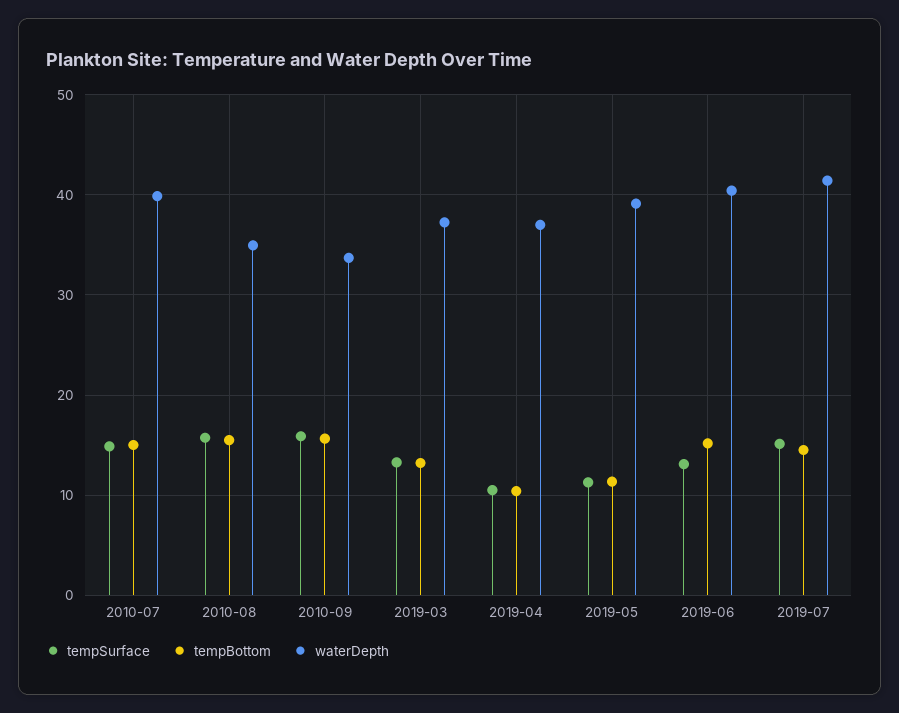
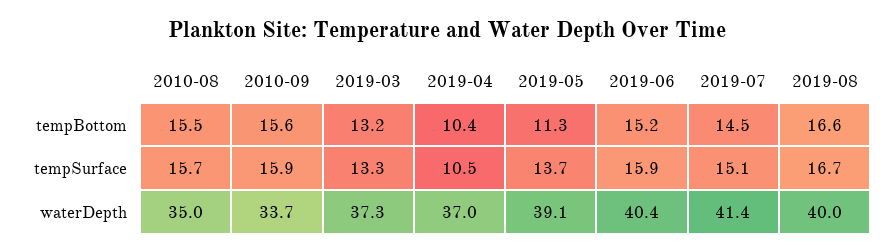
tempSurface, 2010-07: 15 -> none
tempBottom, 2010-07: 15 -> none
waterDepth, 2010-07: 40 -> none
tempSurface, 2019-05: 11 -> 13.7
tempSurface, 2019-06: 13 -> 15.9
tempBottom, 2019-08: none -> 16.6
tempSurface, 2019-08: none -> 16.7
waterDepth, 2019-08: none -> 40

